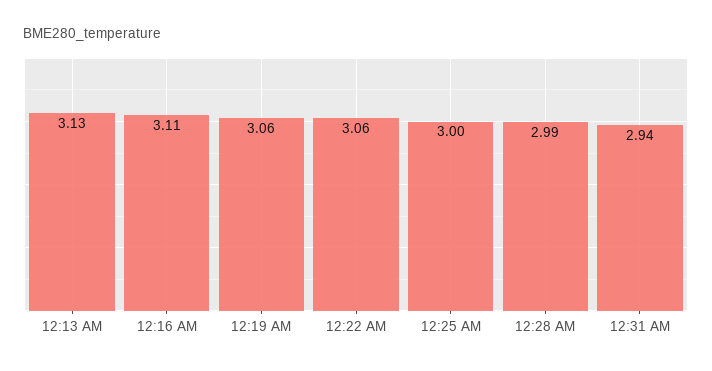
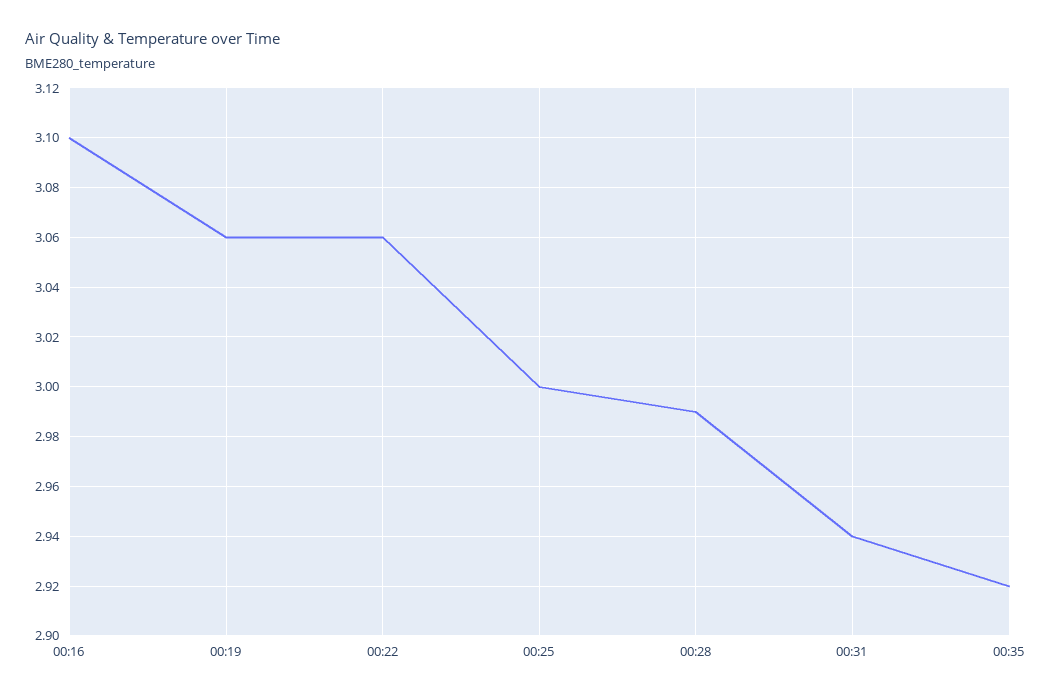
12:13 AM: 3.13 -> none
12:16 AM: 3.11 -> 3.1
00:35: none -> 2.92

